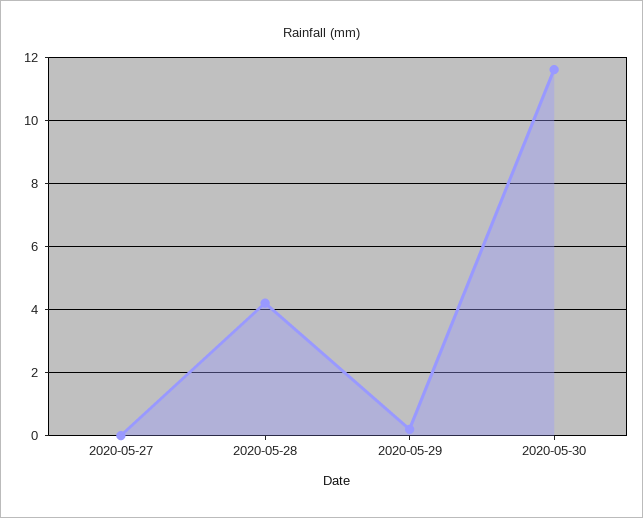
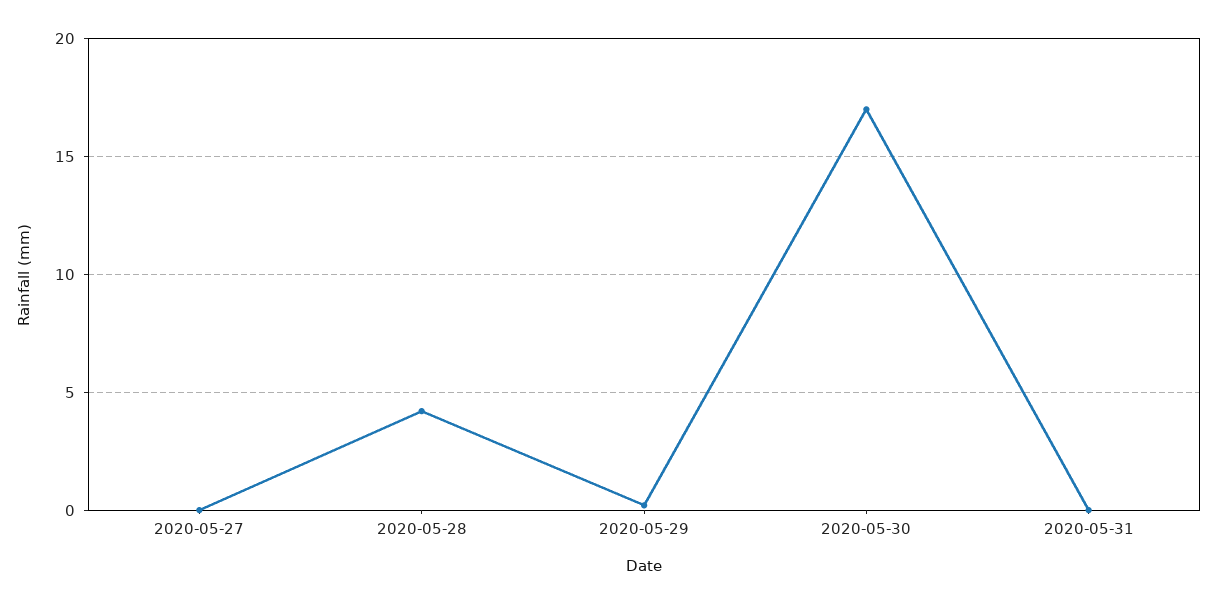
2020-05-30: 11.5 -> 17
2020-05-31: none -> 0

